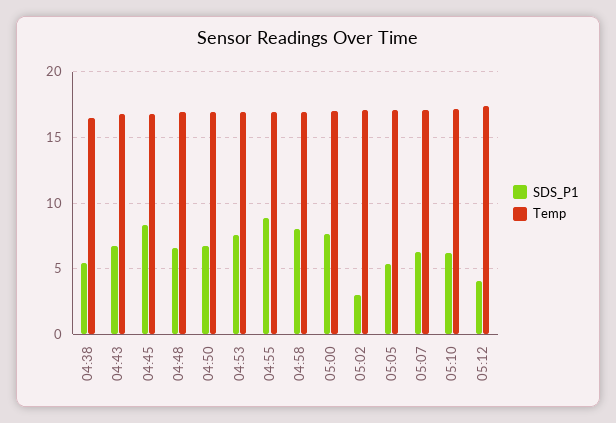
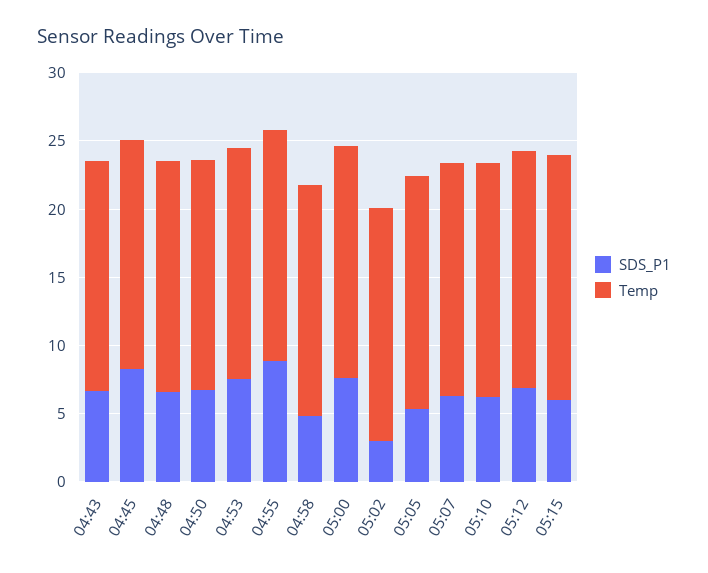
SDS_P1, 04:38: 5.5 -> none
Temp, 04:38: 16.5 -> none
SDS_P1, 04:58: 8 -> 5
SDS_P1, 05:12: 4 -> 7
SDS_P1, 05:15: none -> 6
Temp, 05:15: none -> 18

